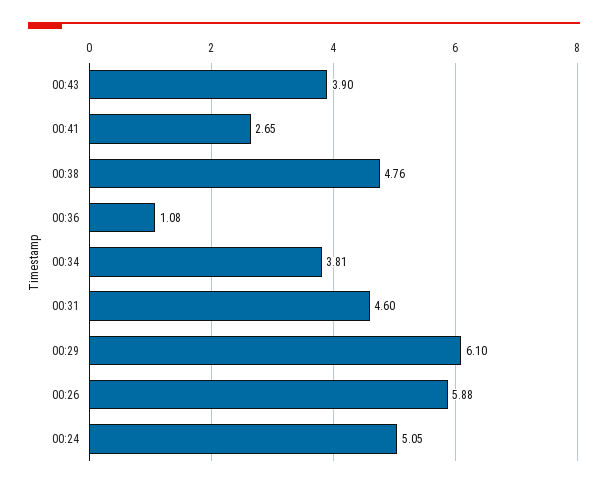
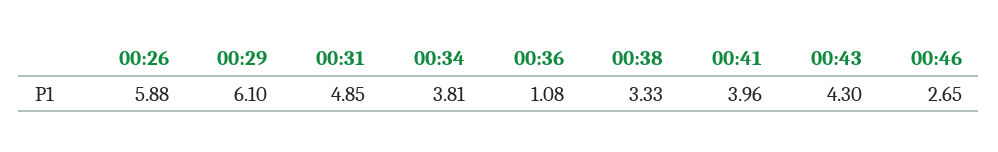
00:43: 3.9 -> 4.3
00:41: 2.65 -> 3.96
00:38: 4.76 -> 3.33
00:31: 4.6 -> 4.85
00:24: 5.05 -> none
00:46: none -> 2.65

